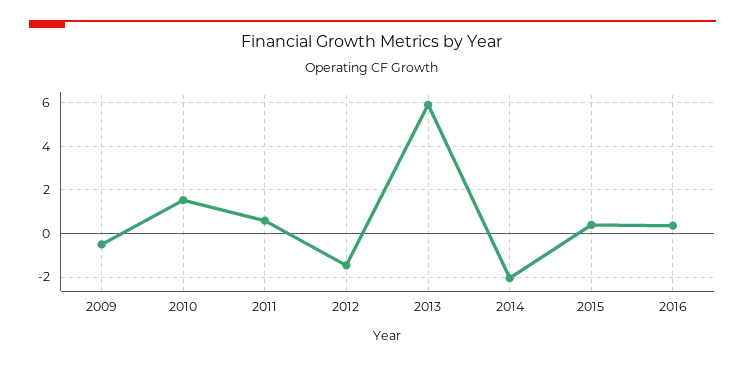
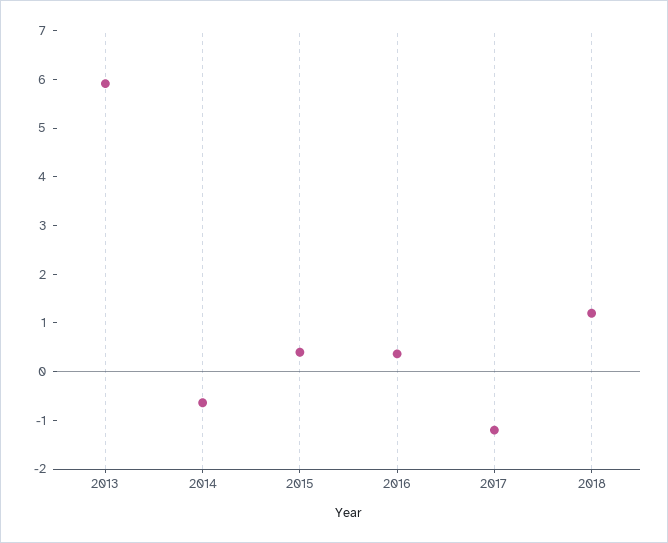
2009: -0.5 -> none
2010: 1.5 -> none
2011: 0.5 -> none
2012: -1.5 -> none
2014: -2 -> -0.6
2017: none -> -1.2
2018: none -> 1.2

